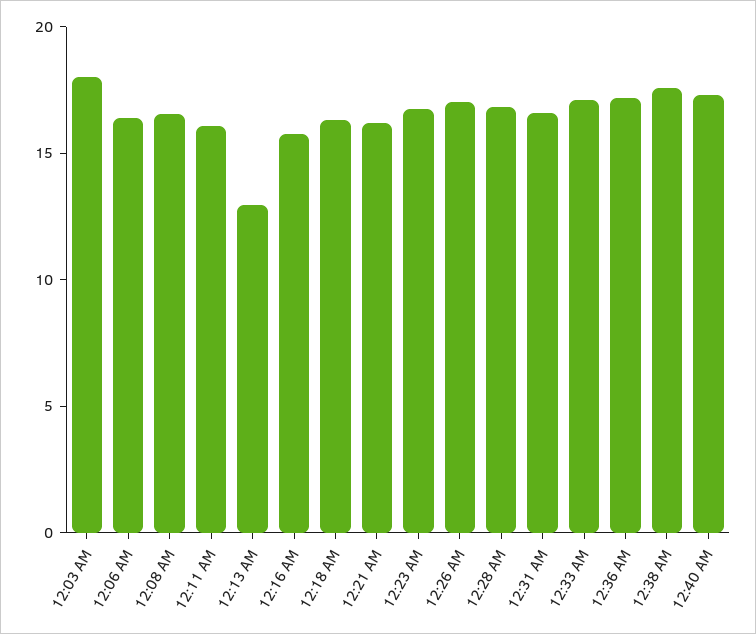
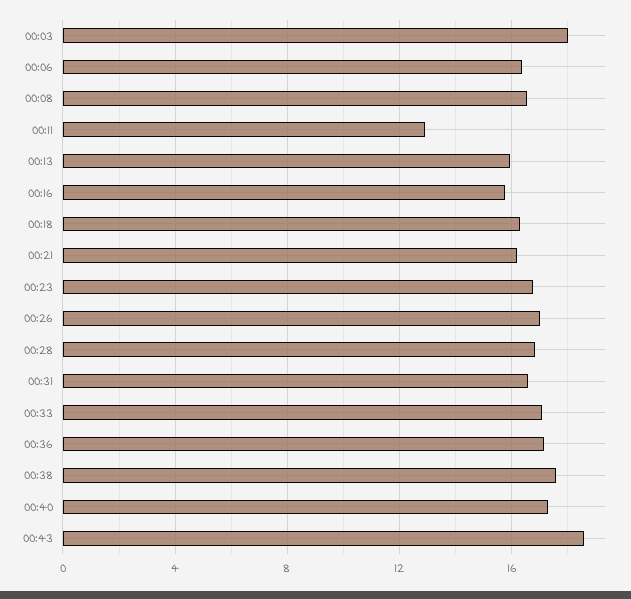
12:11 AM: 16 -> 13
12:13 AM: 13 -> 16
00:43: none -> 18.5

